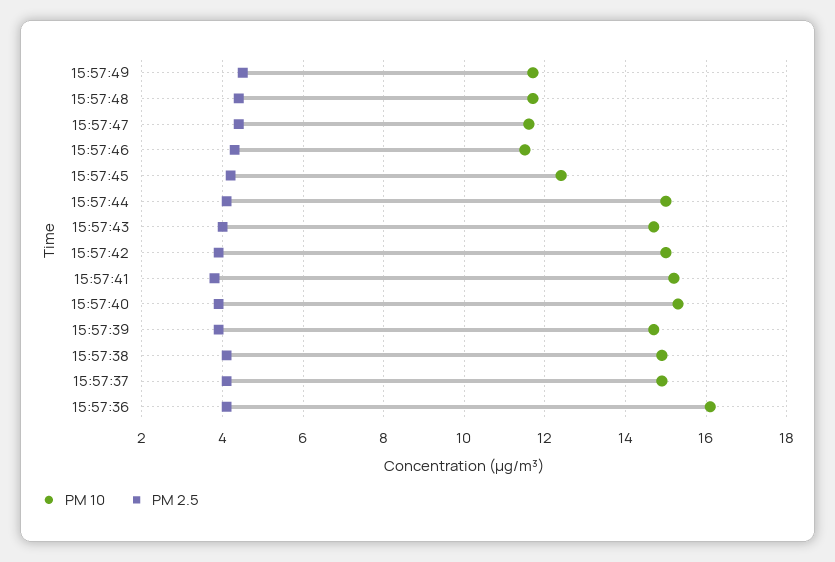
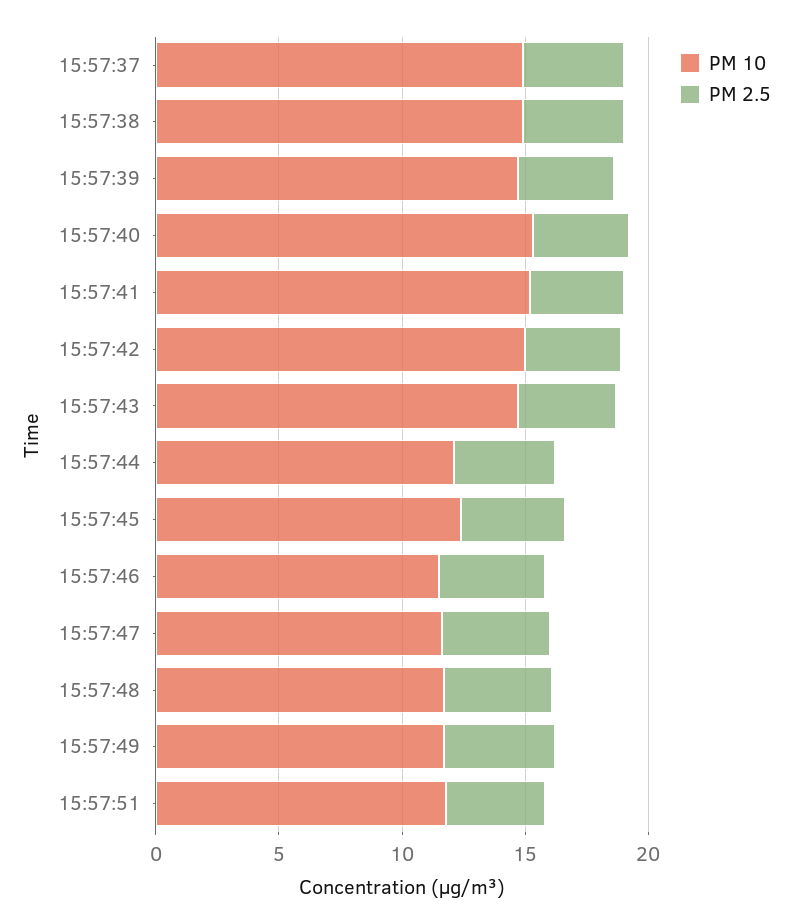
PM 10, 15:57:44: 15 -> 12
PM 10, 15:57:36: 16 -> none
PM 2.5, 15:57:36: 4 -> none
PM 10, 15:57:51: none -> 12
PM 2.5, 15:57:51: none -> 4

